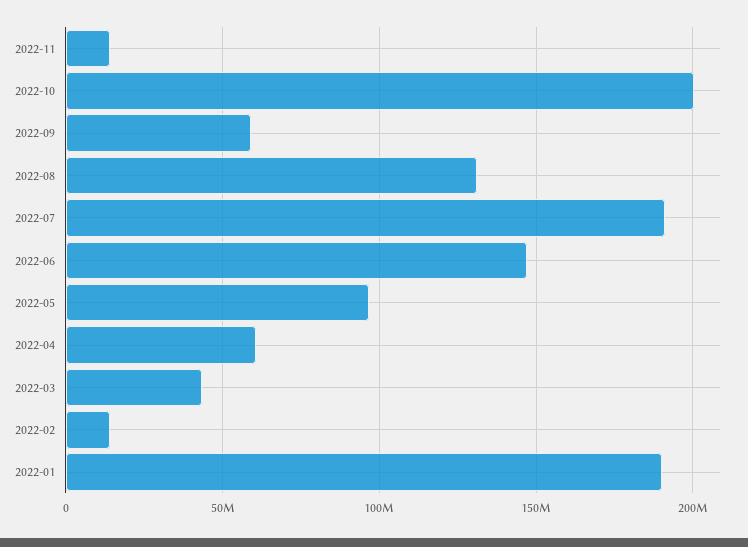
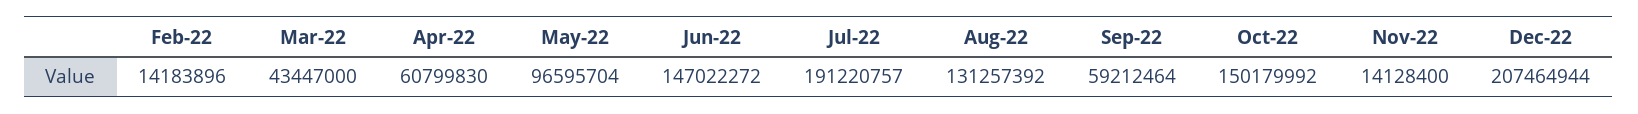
2022-10: 200000000 -> 150179992
2022-01: 190000000 -> none
Dec-22: none -> 207464944

